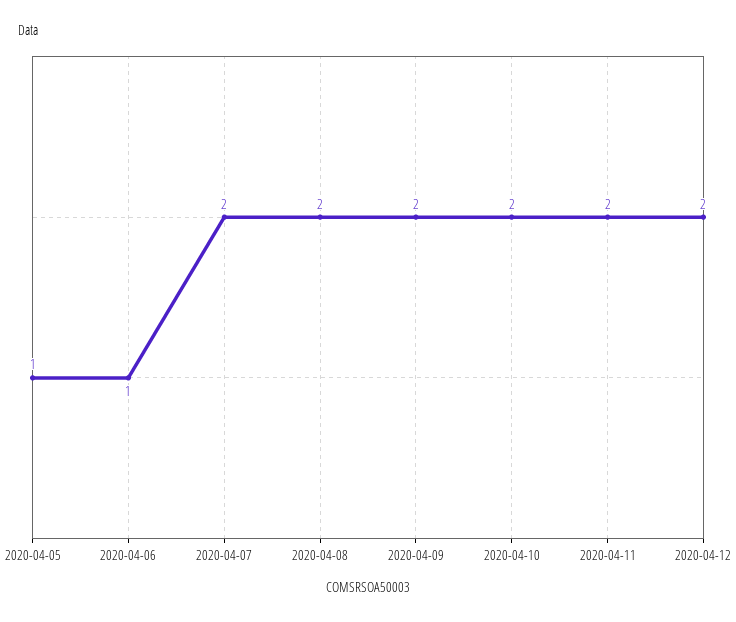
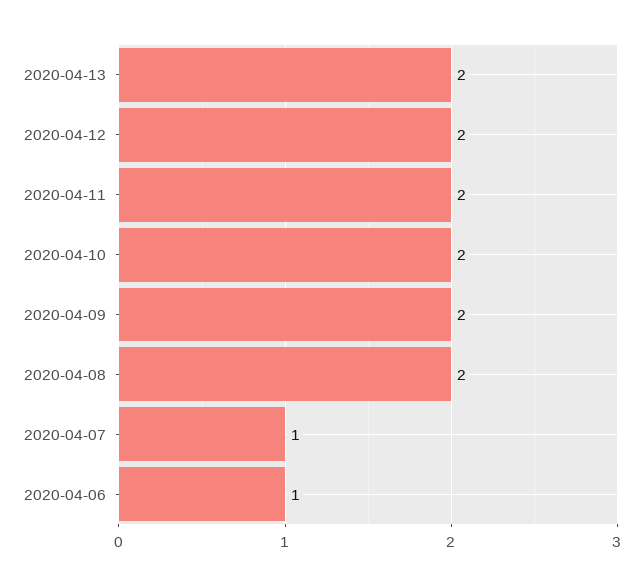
2020-04-05: 1 -> none
2020-04-07: 2 -> 1
2020-04-13: none -> 2

